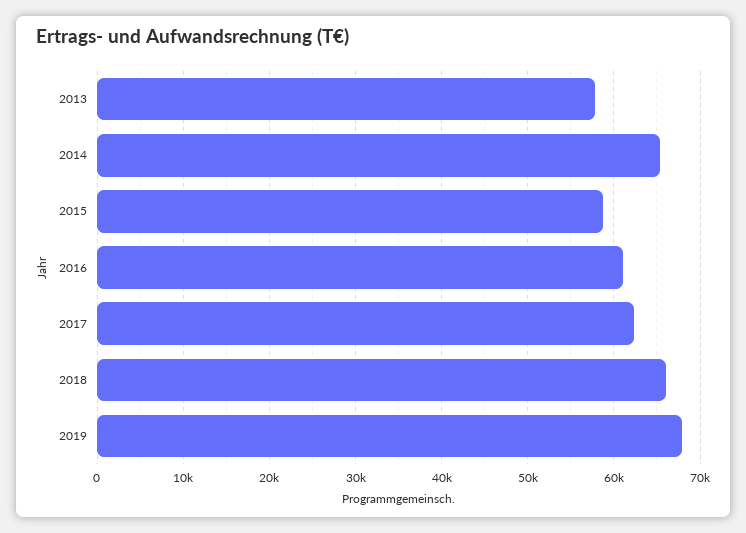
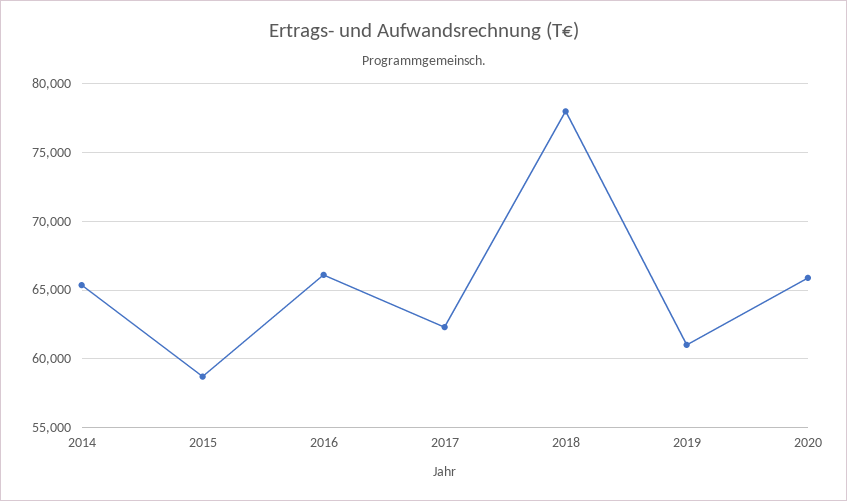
2013: 58000 -> none
2016: 61000 -> 66000
2018: 66000 -> 78000
2019: 68000 -> 61000
2020: none -> 66000

